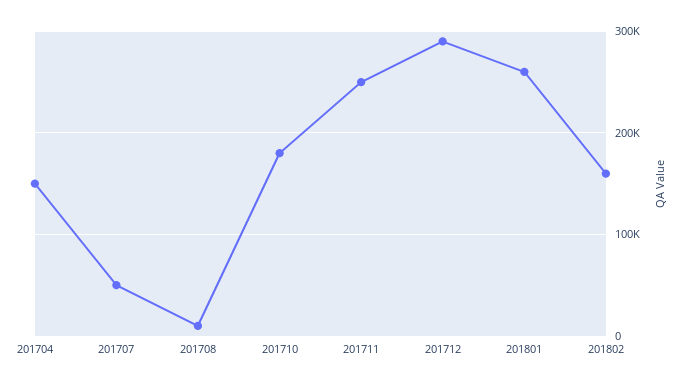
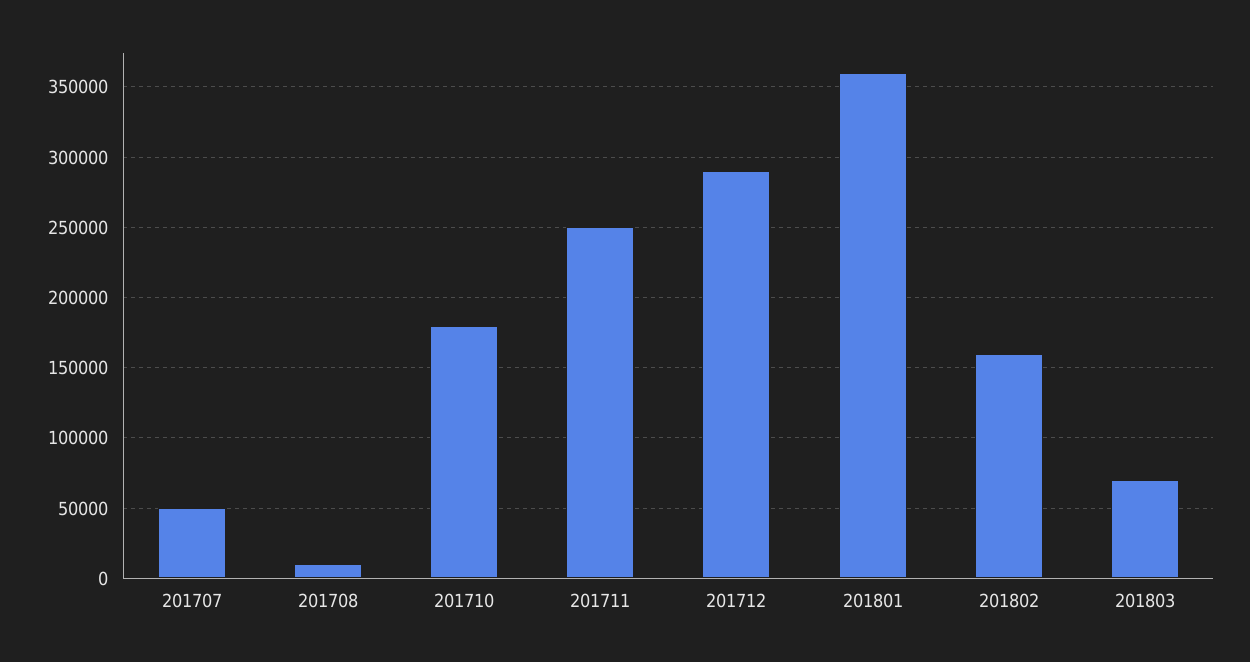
201704: 150000 -> none
201801: 260000 -> 360000
201803: none -> 70000

